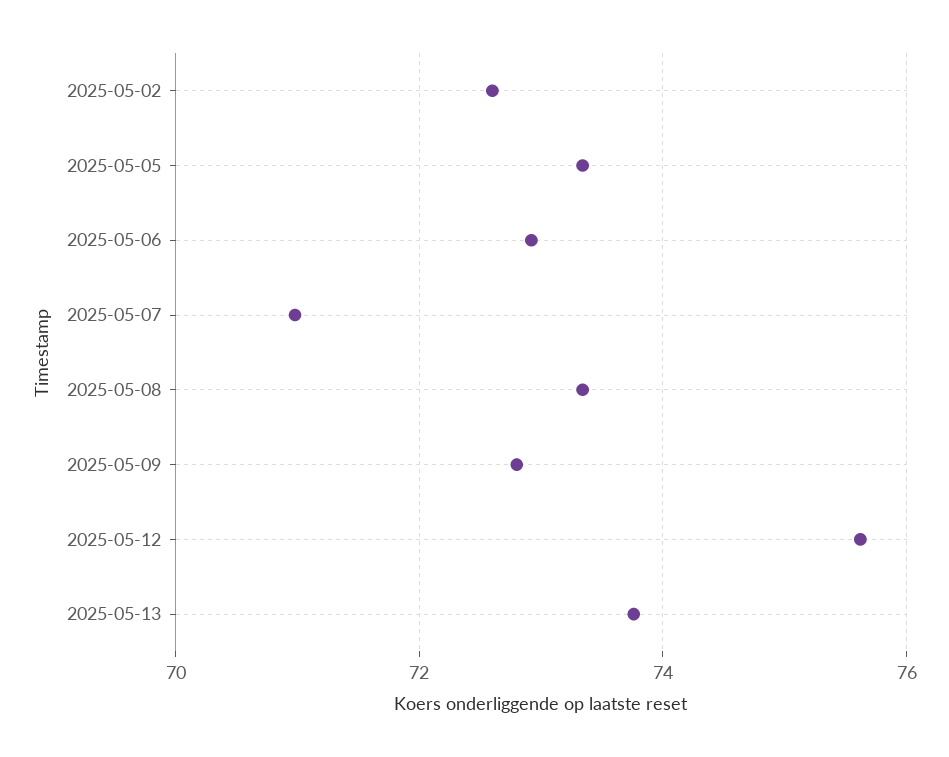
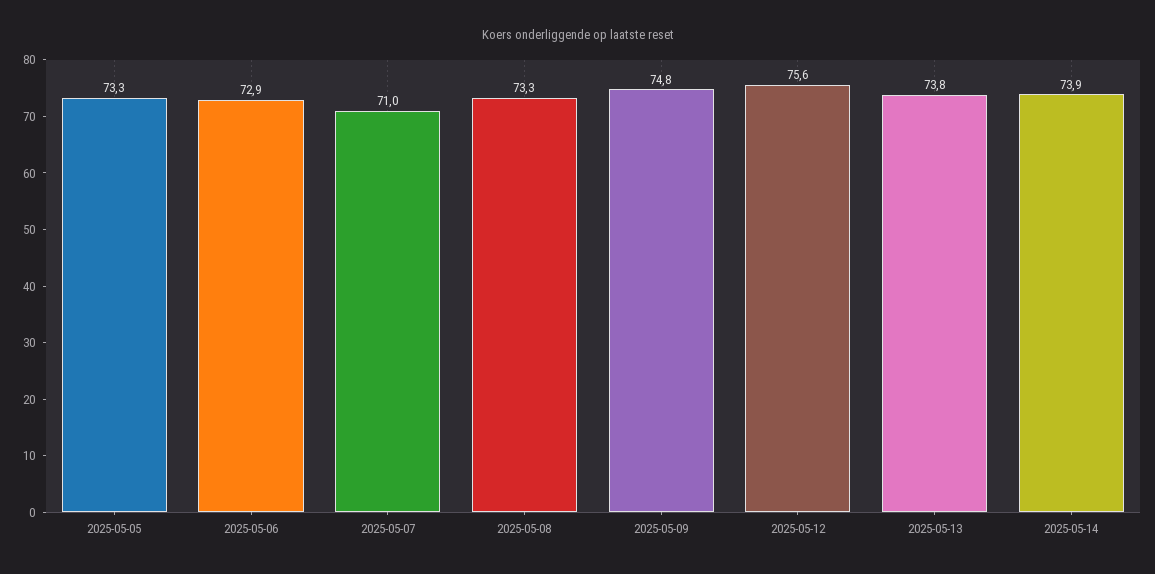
2025-05-02: 72.6 -> none
2025-05-09: 72.8 -> 74.8
2025-05-14: none -> 73.9

